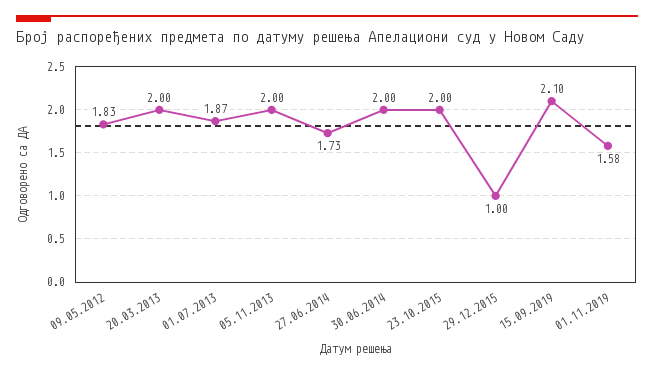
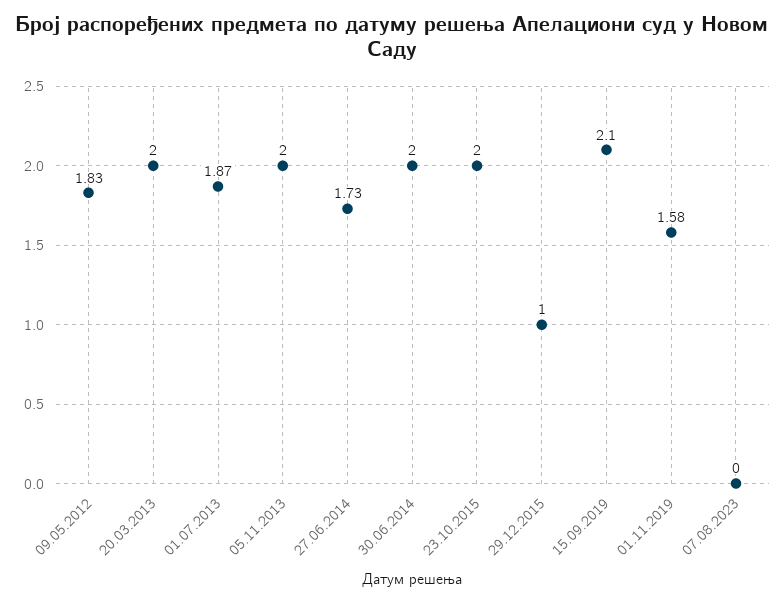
07.08.2023: none -> 0

